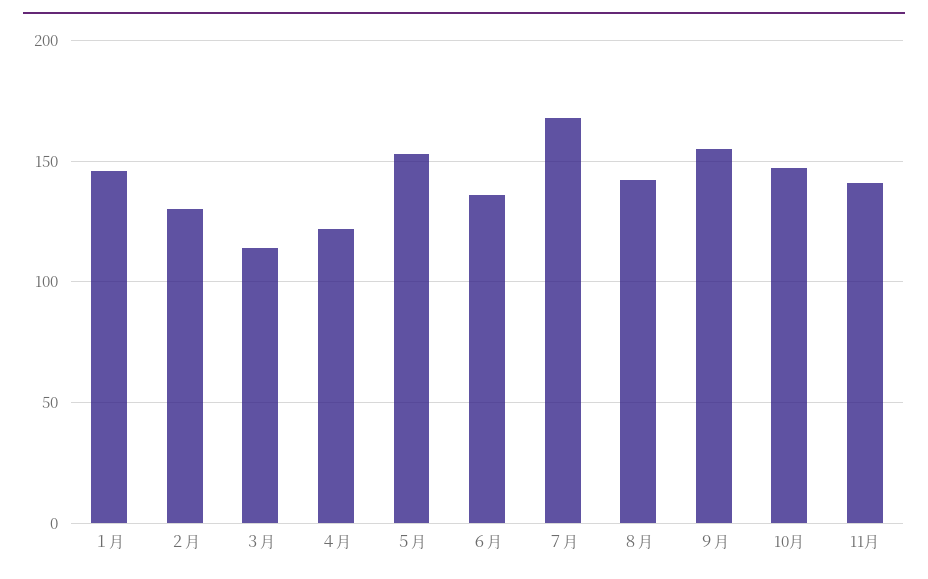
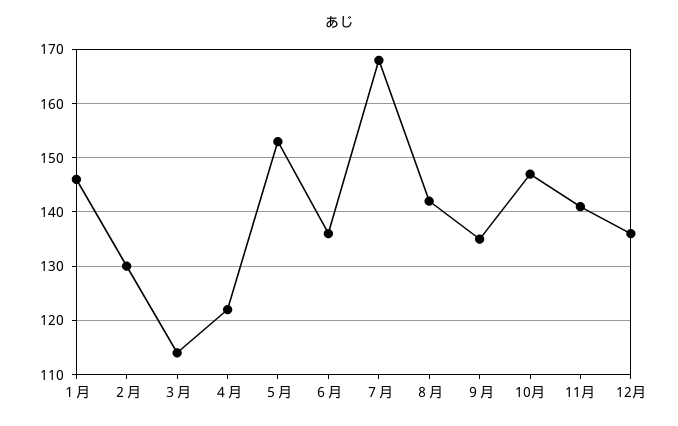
９月: 155 -> 135
12月: none -> 135

